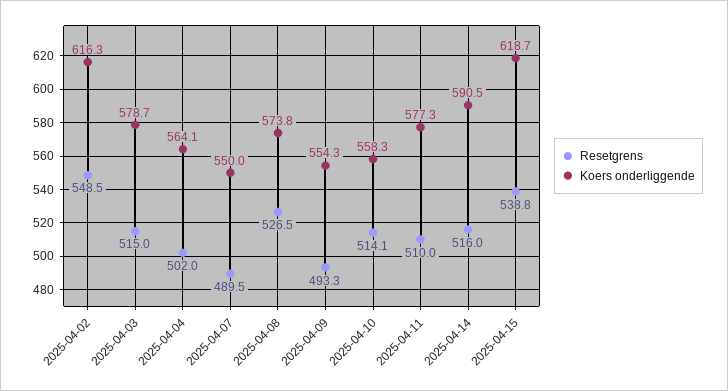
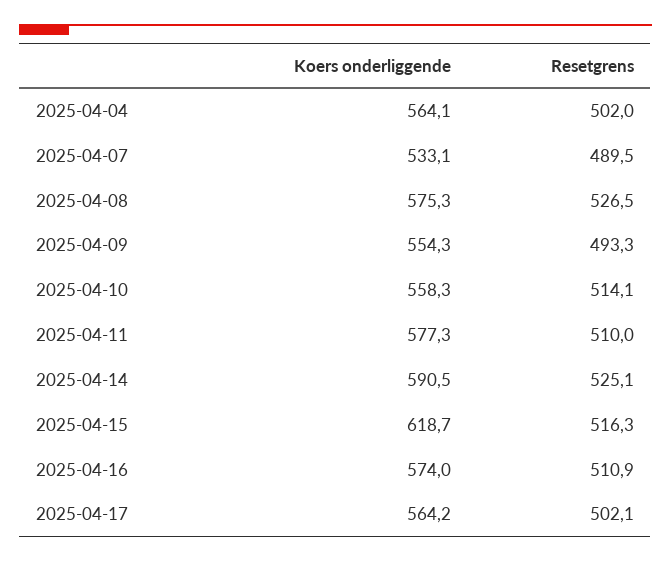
Resetgrens, 2025-04-02: 548.5 -> none
Koers onderliggende, 2025-04-02: 616.3 -> none
Resetgrens, 2025-04-03: 515 -> none
Koers onderliggende, 2025-04-03: 578.7 -> none
Koers onderliggende, 2025-04-07: 550 -> 533.1
Koers onderliggende, 2025-04-08: 573.8 -> 575.3
Resetgrens, 2025-04-14: 516 -> 525.1
Resetgrens, 2025-04-15: 538.8 -> 516.3
Koers onderliggende, 2025-04-16: none -> 574
Resetgrens, 2025-04-16: none -> 510.9
Koers onderliggende, 2025-04-17: none -> 564.2
Resetgrens, 2025-04-17: none -> 502.1

